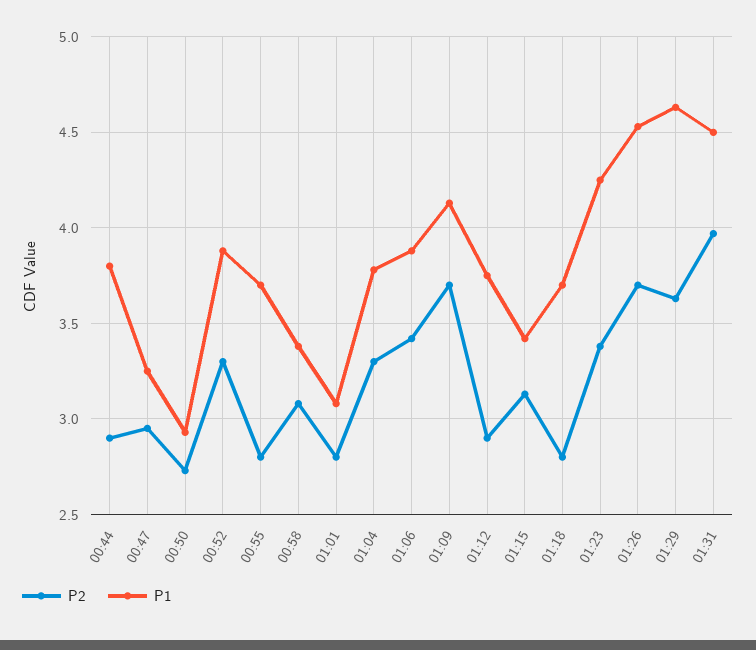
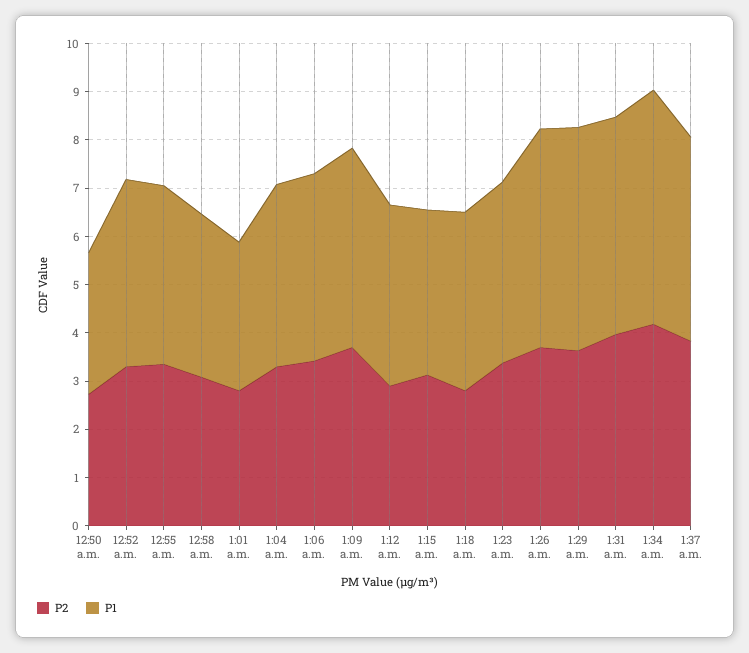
P2, 00:44: 2.9 -> none
P1, 00:44: 3.8 -> none
P2, 00:47: 2.95 -> none
P1, 00:47: 3.25 -> none
P2, 00:55: 2.8 -> 3.4
P1, 01:23: 4.25 -> 3.8
P2, 1:34 a.m.: none -> 4.2
P1, 1:34 a.m.: none -> 4.8
P2, 1:37 a.m.: none -> 3.8
P1, 1:37 a.m.: none -> 4.2

